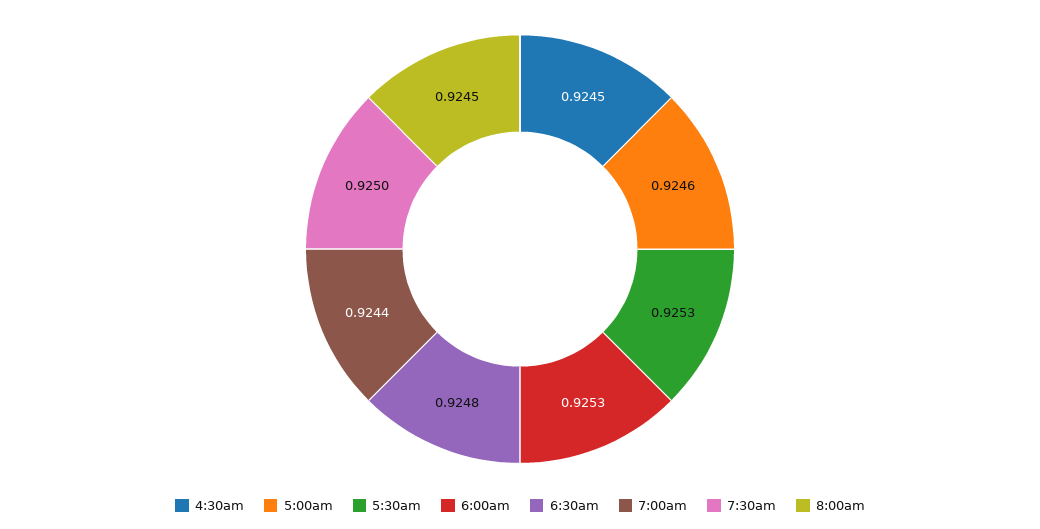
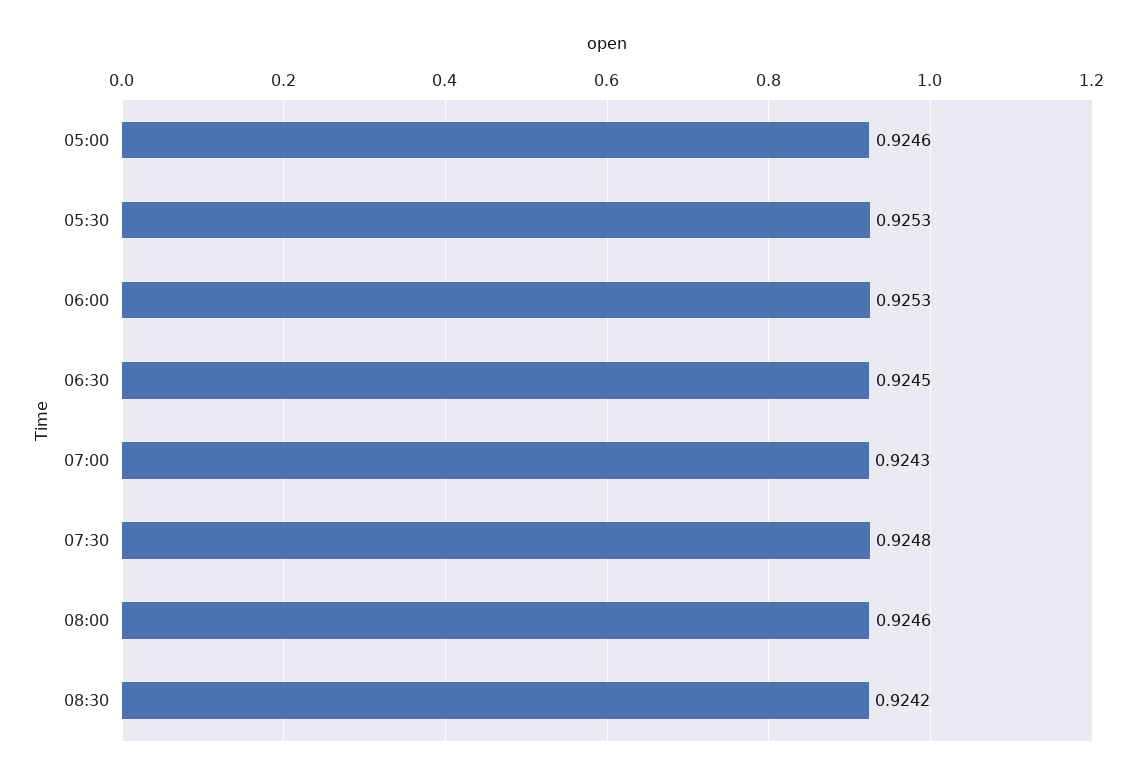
4:30am: 0.9245 -> none
6:30am: 0.9248 -> 0.9245
7:00am: 0.9244 -> 0.9243
7:30am: 0.925 -> 0.9248
8:00am: 0.9245 -> 0.9246
08:30: none -> 0.9242

